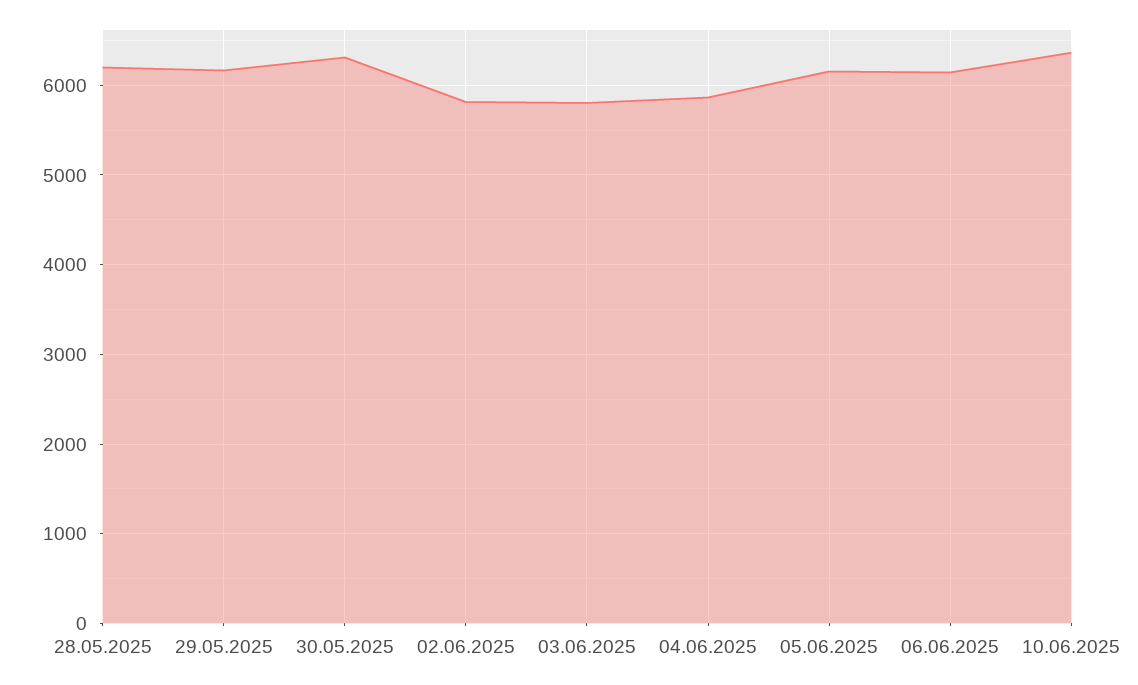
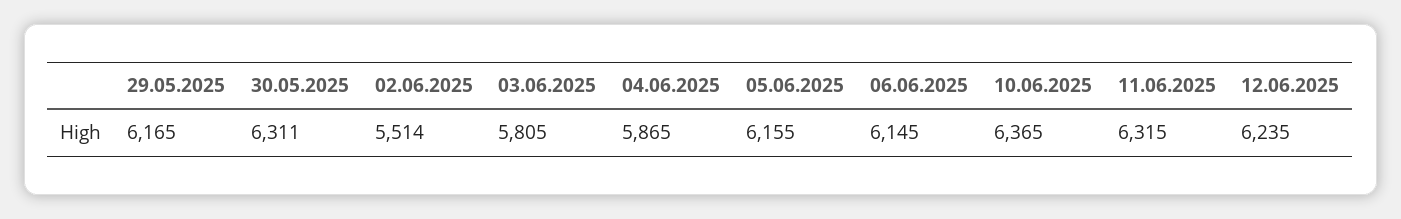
28.05.2025: 6200 -> none
02.06.2025: 5800 -> 5514
11.06.2025: none -> 6315
12.06.2025: none -> 6235

